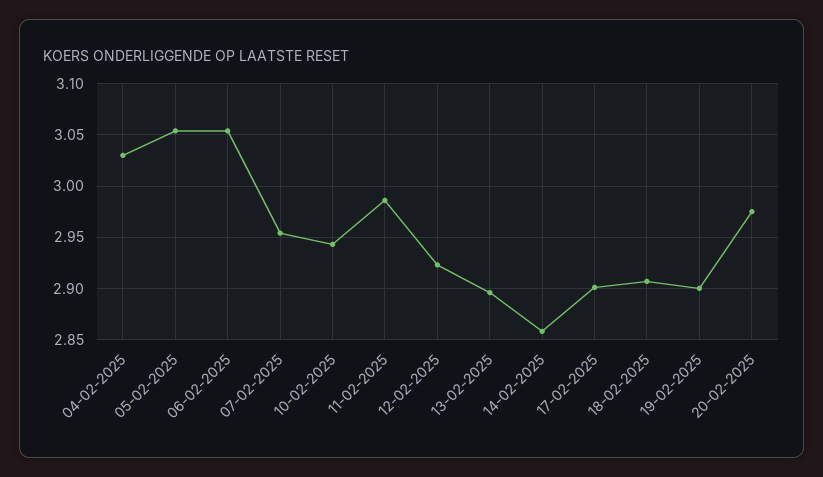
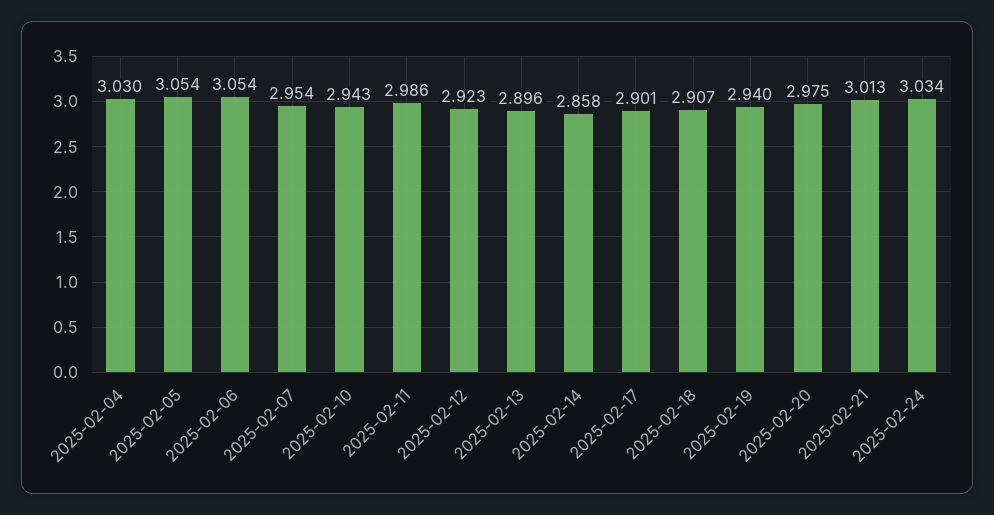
19-02-2025: 2.9 -> 2.94
2025-02-21: none -> 3.013
2025-02-24: none -> 3.034

